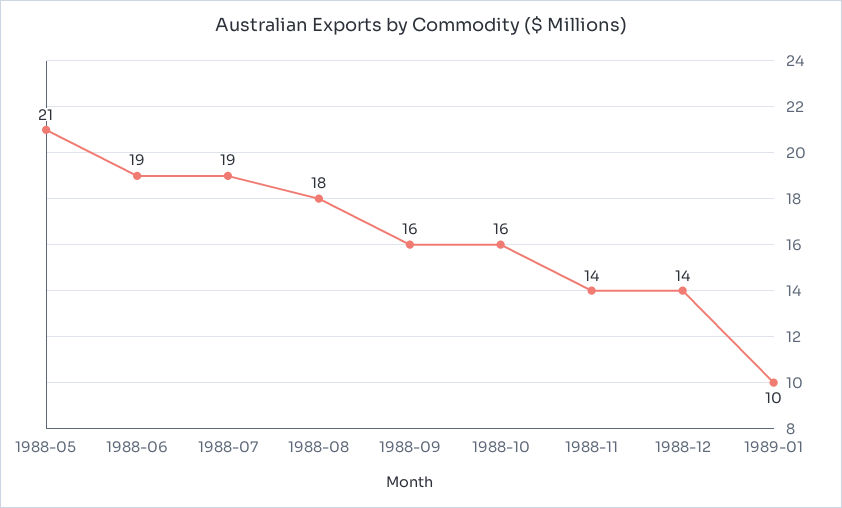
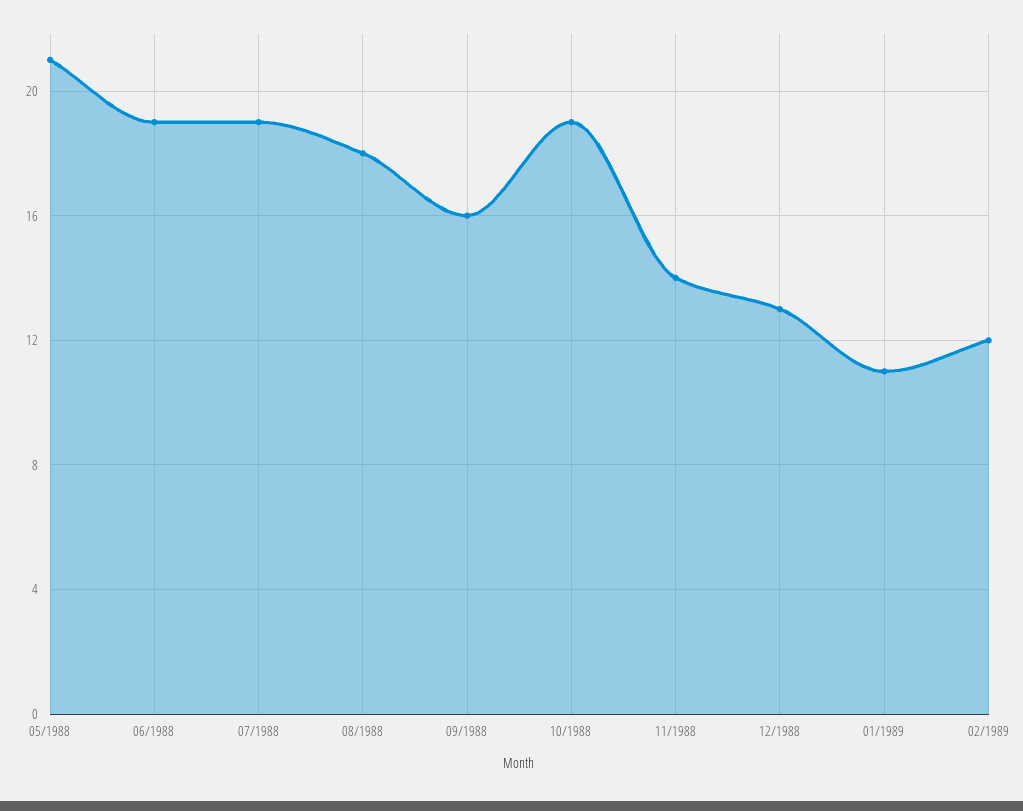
1988-10: 16 -> 19
1988-12: 14 -> 13
1989-01: 10 -> 11
02/1989: none -> 12

